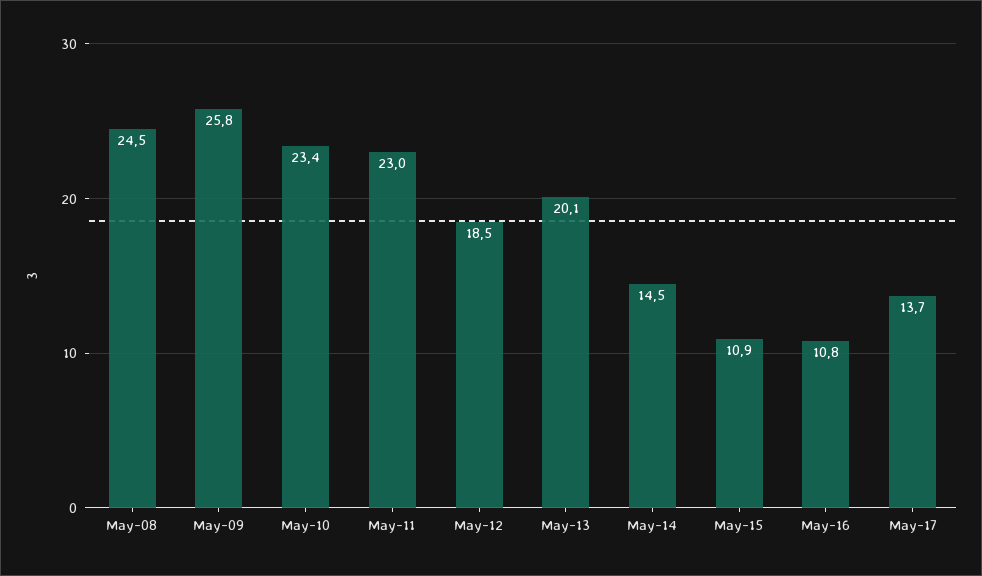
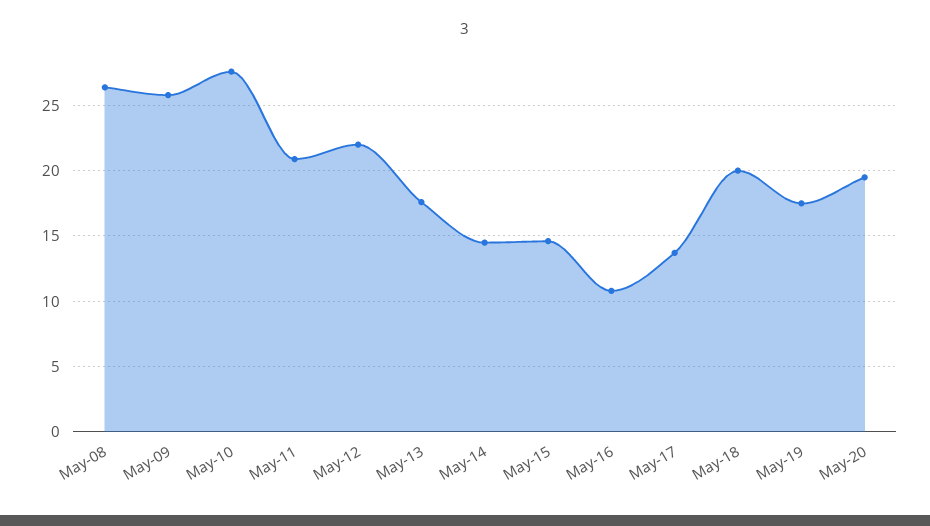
May-08: 24.5 -> 26.5
May-10: 23.4 -> 27.5
May-11: 23 -> 21
May-12: 18.5 -> 22
May-13: 20.1 -> 17.5
May-15: 10.9 -> 14.5
May-18: none -> 20
May-19: none -> 17.5
May-20: none -> 19.5

